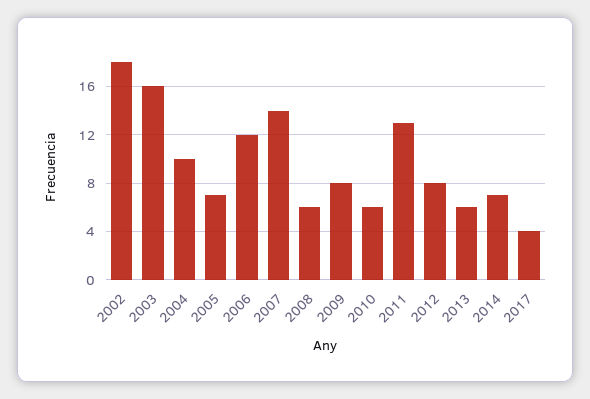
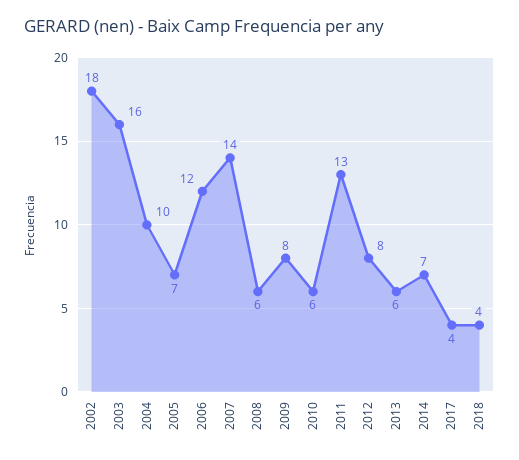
2018: none -> 4

